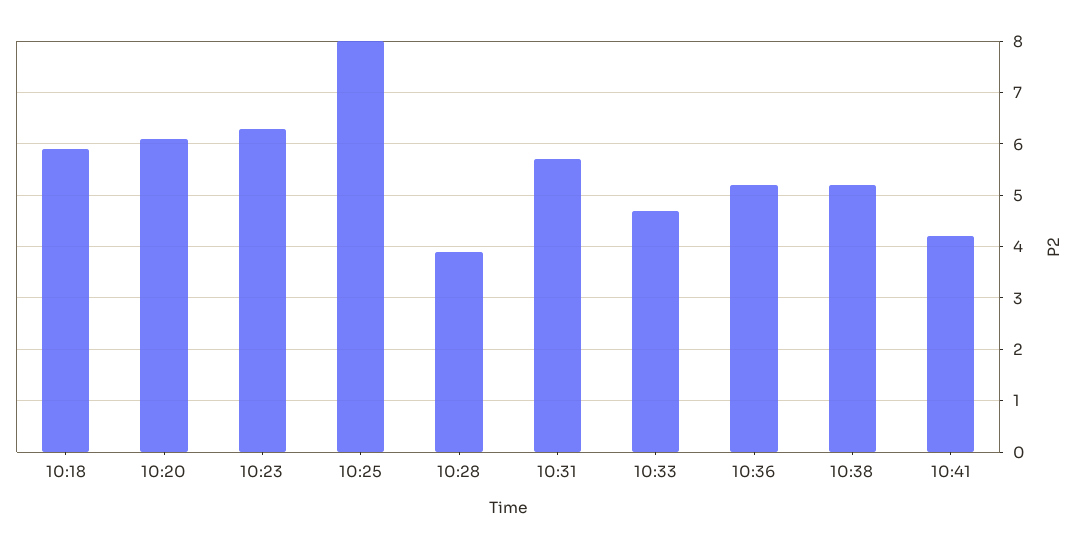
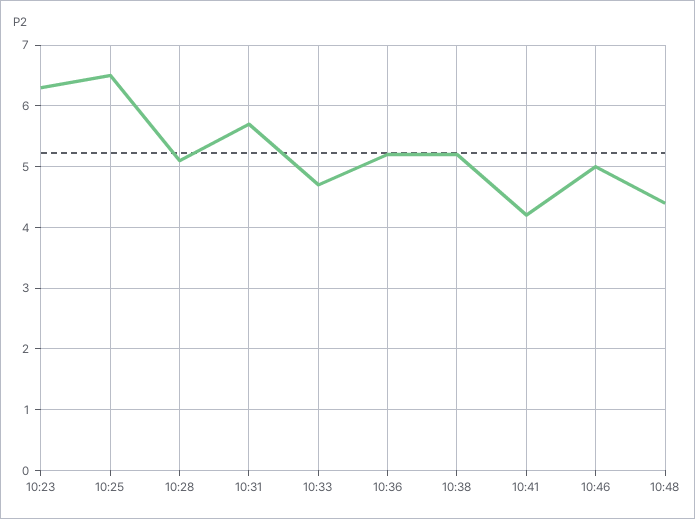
10:18: 6 -> none
10:20: 6 -> none
10:25: 8 -> 6.5
10:28: 4 -> 5.1
10:46: none -> 5
10:48: none -> 4.4

